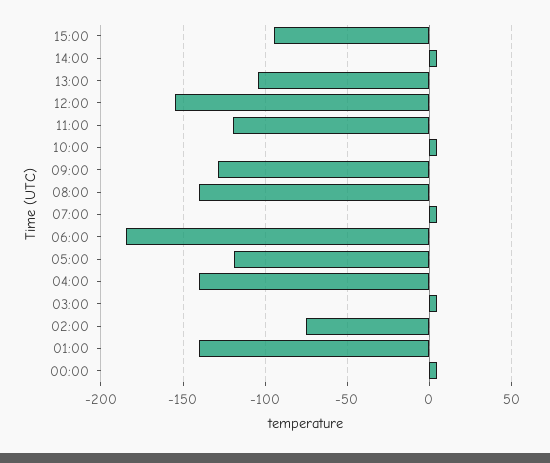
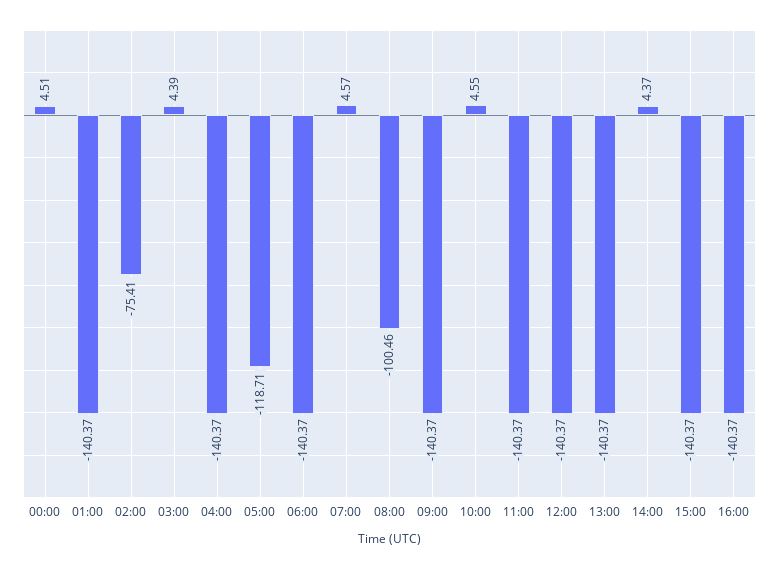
15:00: -95 -> -140.37
13:00: -105 -> -140.37
12:00: -155 -> -140.37
11:00: -120 -> -140.37
09:00: -130 -> -140.37
08:00: -140 -> -100.46
06:00: -185 -> -140.37
16:00: none -> -140.37

